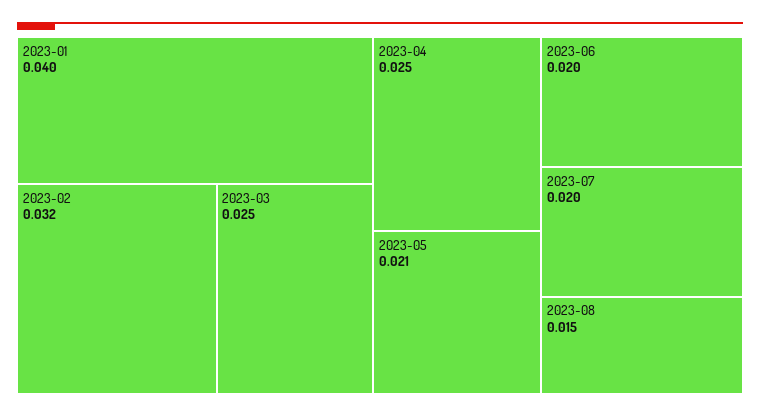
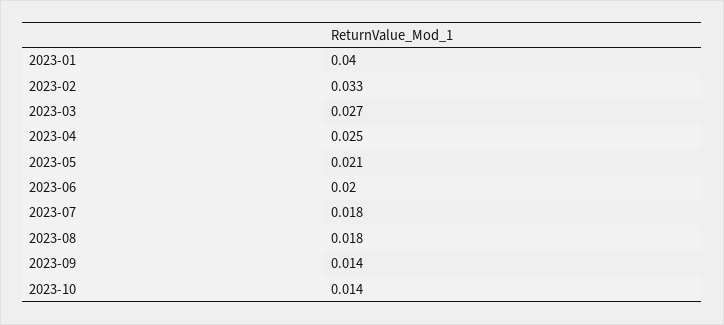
2023-02: 0.032 -> 0.033
2023-03: 0.025 -> 0.027
2023-07: 0.02 -> 0.018
2023-08: 0.015 -> 0.018
2023-09: none -> 0.014
2023-10: none -> 0.014

